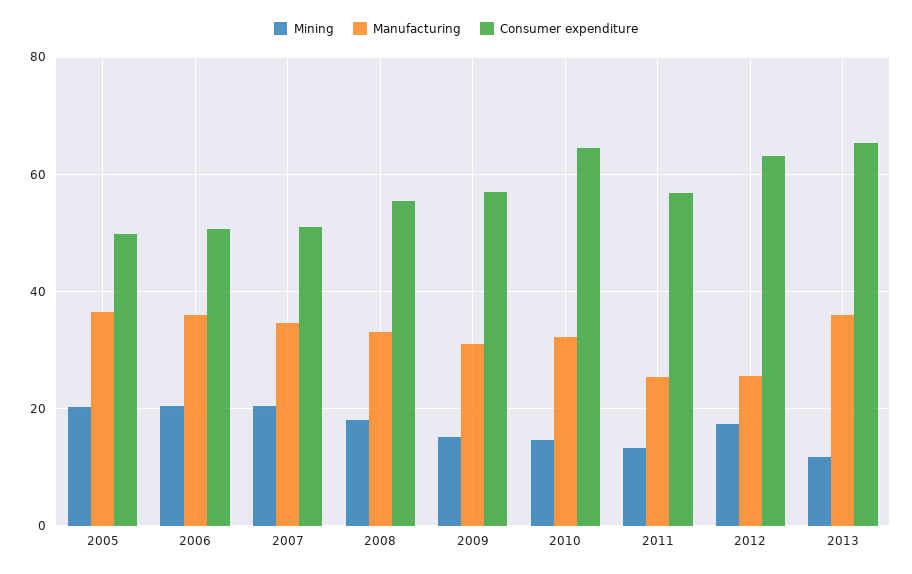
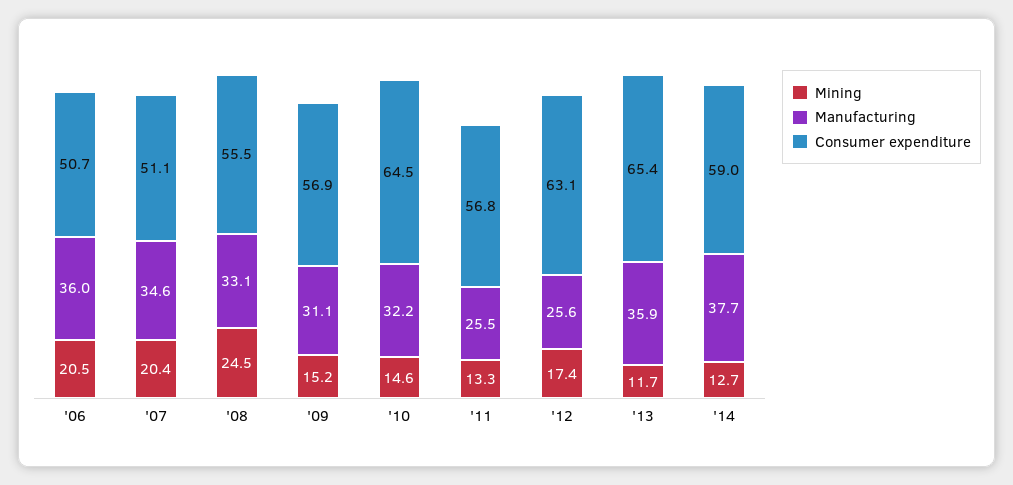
Mining, 2005: 20 -> none
Manufacturing, 2005: 36 -> none
Consumer expenditure, 2005: 50 -> none
Mining, 2008: 18 -> 24.5
Mining, '14: none -> 12.7
Manufacturing, '14: none -> 37.7
Consumer expenditure, '14: none -> 59

